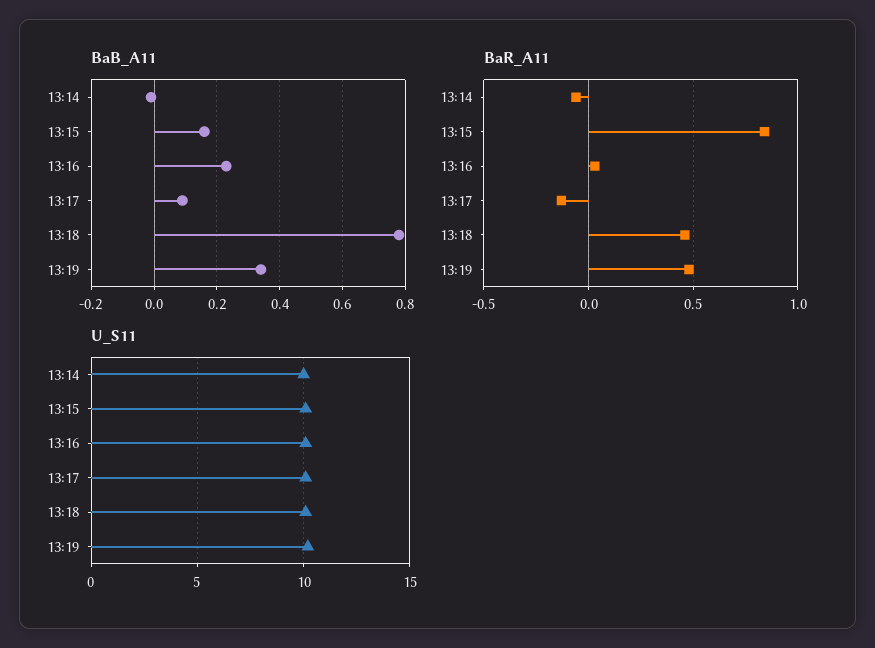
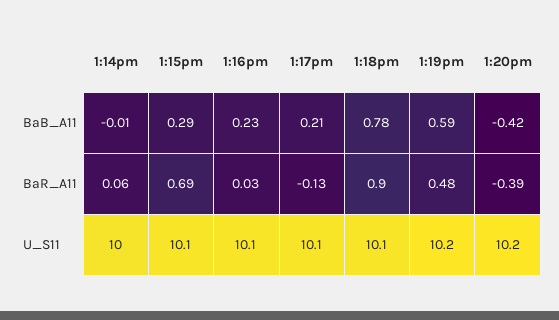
BaB_A11, 13:15: 0.15 -> 0.29
BaB_A11, 13:17: 0.1 -> 0.21
BaB_A11, 13:19: 0.35 -> 0.59
BaR_A11, 13:14: -0.05 -> 0.06
BaR_A11, 13:15: 0.85 -> 0.69
BaR_A11, 13:18: 0.45 -> 0.9
BaB_A11, 1:20pm: none -> -0.42
BaR_A11, 1:20pm: none -> -0.39
U_S11, 1:20pm: none -> 10.2

